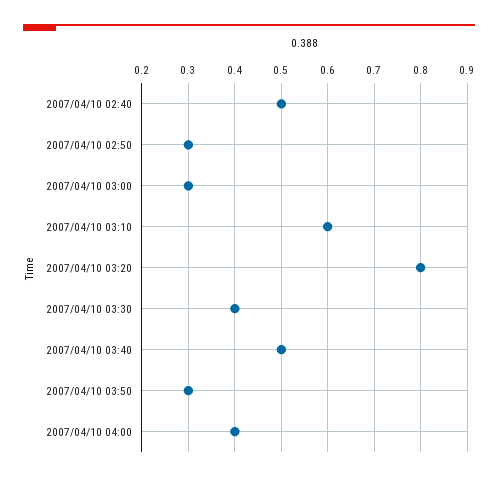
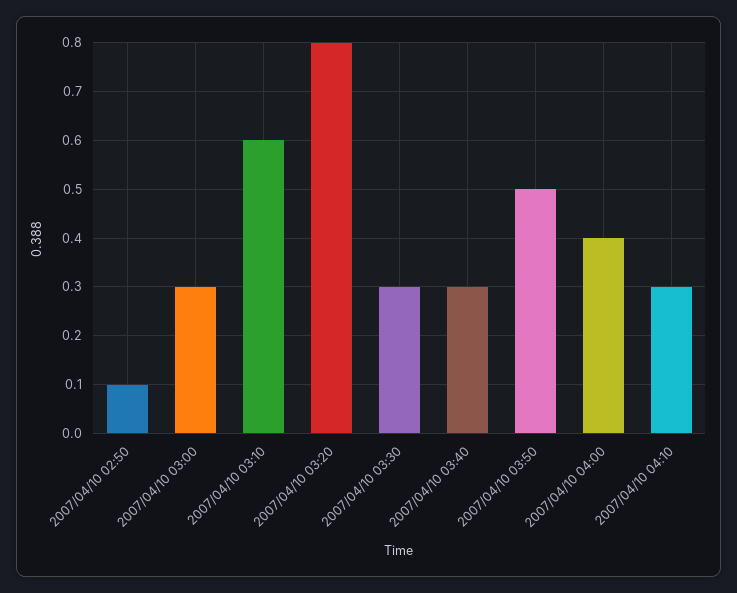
2007/04/10 02:40: 0.5 -> none
2007/04/10 02:50: 0.3 -> 0.1
2007/04/10 03:30: 0.4 -> 0.3
2007/04/10 03:40: 0.5 -> 0.3
2007/04/10 03:50: 0.3 -> 0.5
2007/04/10 04:10: none -> 0.3

